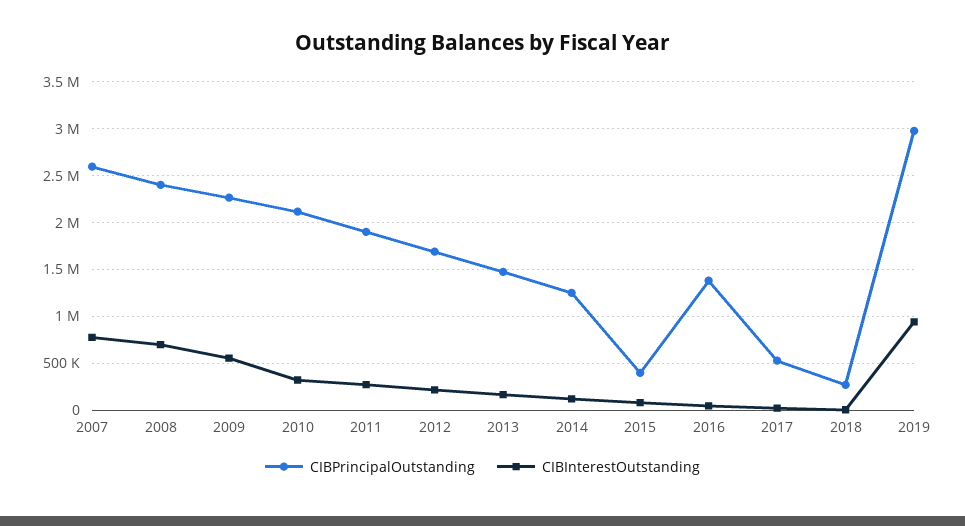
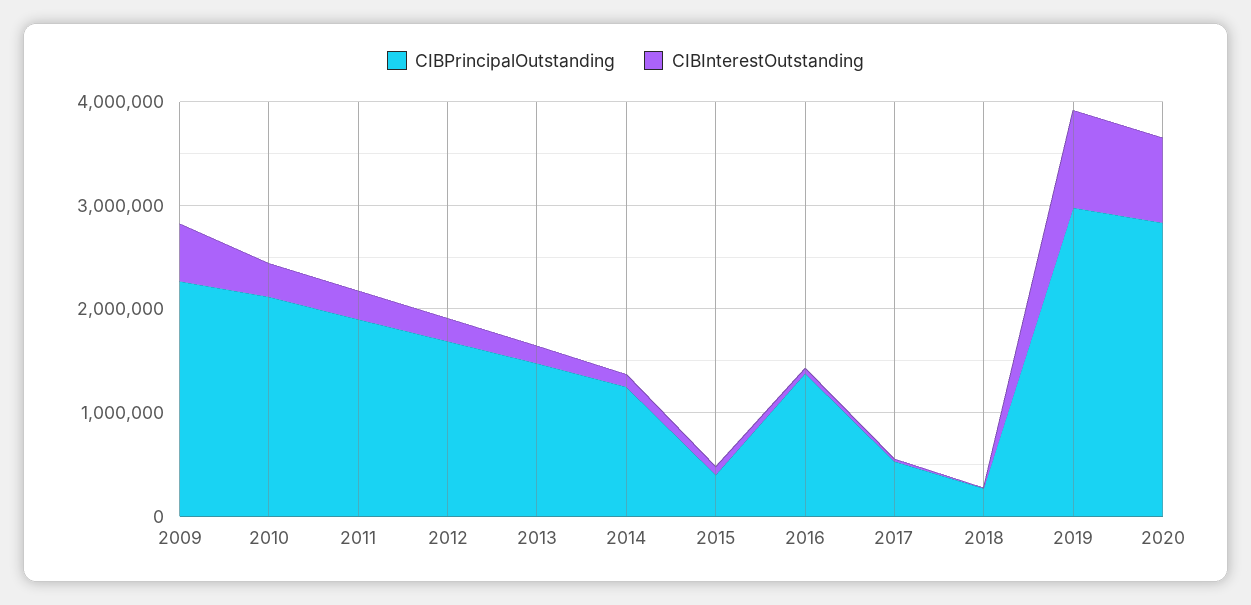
CIBPrincipalOutstanding, 2007: 2600000 -> none
CIBInterestOutstanding, 2007: 800000 -> none
CIBPrincipalOutstanding, 2008: 2400000 -> none
CIBInterestOutstanding, 2008: 700000 -> none
CIBPrincipalOutstanding, 2020: none -> 2800000
CIBInterestOutstanding, 2020: none -> 800000

